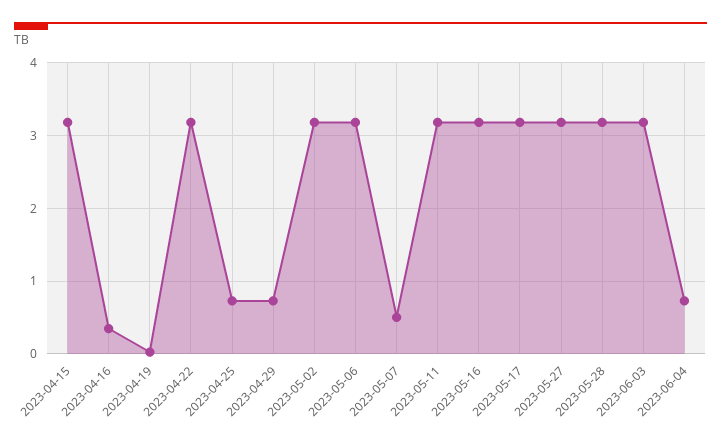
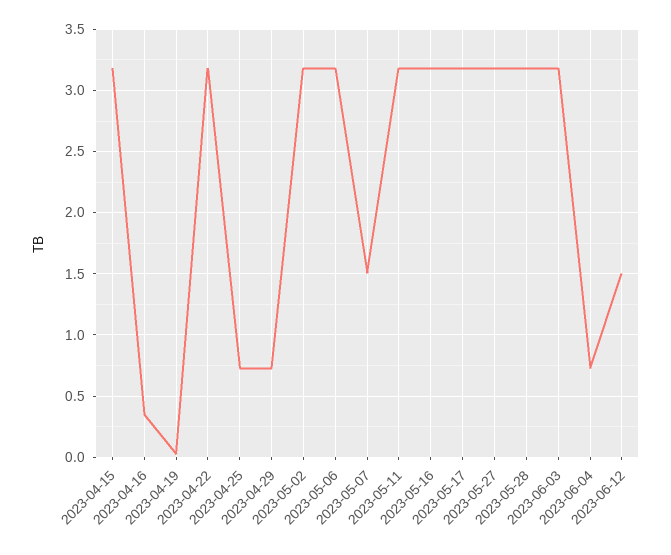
2023-05-07: 0.5 -> 1.5
2023-06-12: none -> 1.5

